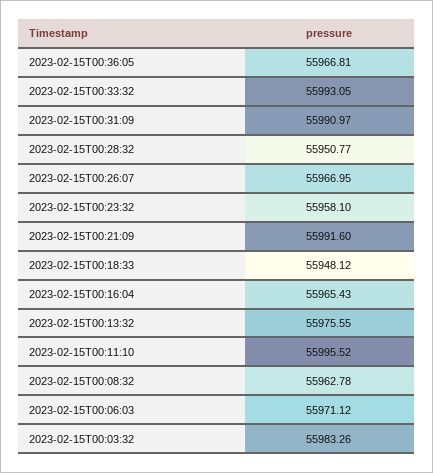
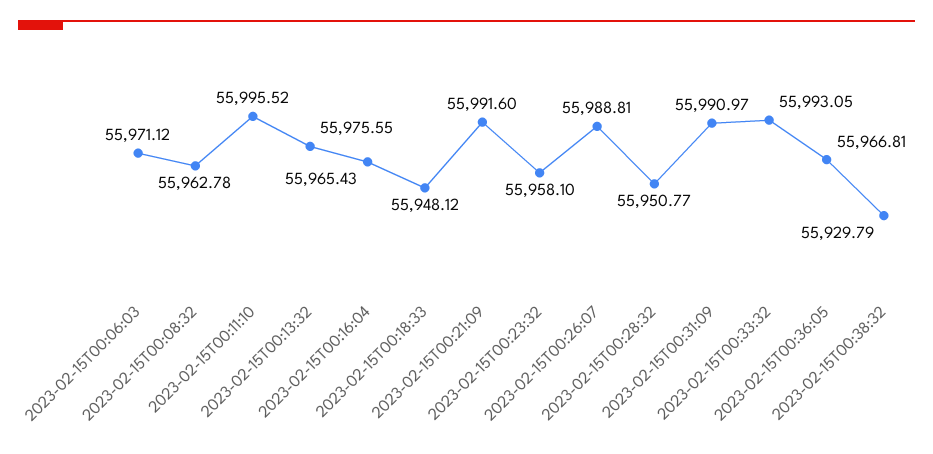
2023-02-15T00:26:07: 55966.95 -> 55988.81
2023-02-15T00:03:32: 55983.26 -> none
2023-02-15T00:38:32: none -> 55929.79

